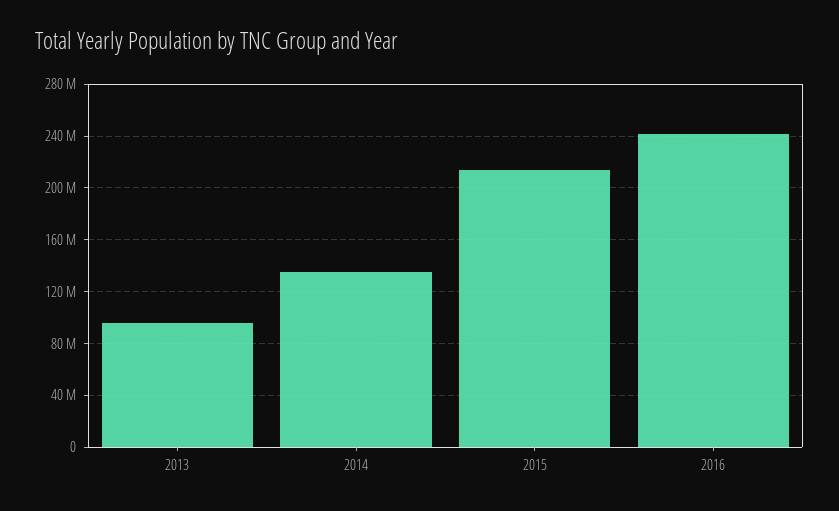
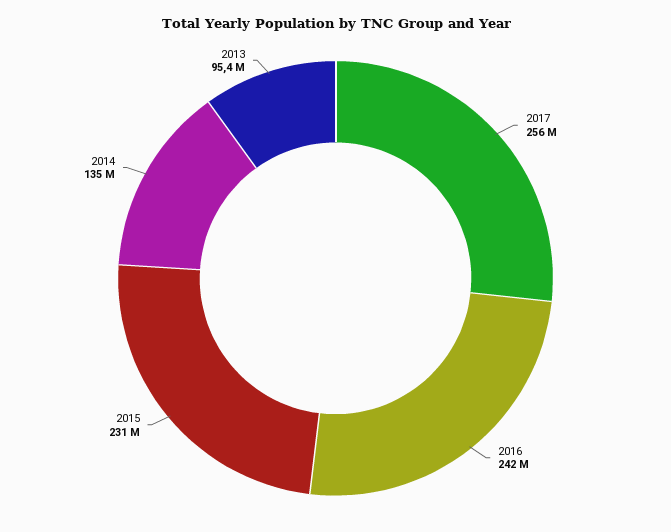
2015: 215000000 -> 231000000
2017: none -> 256000000

